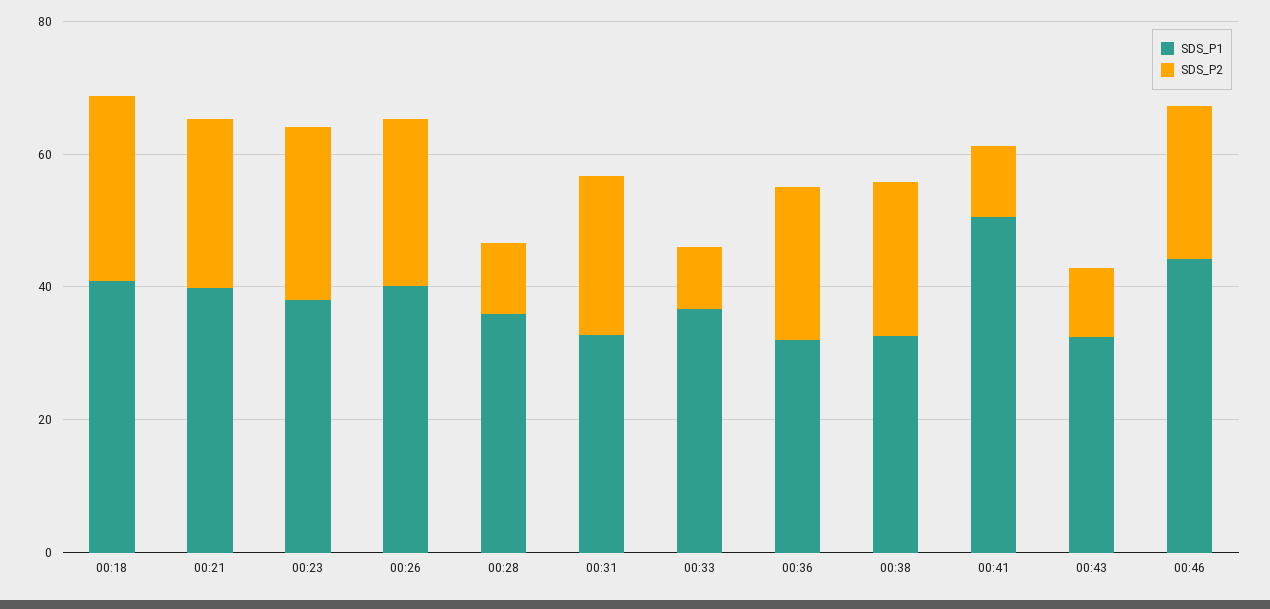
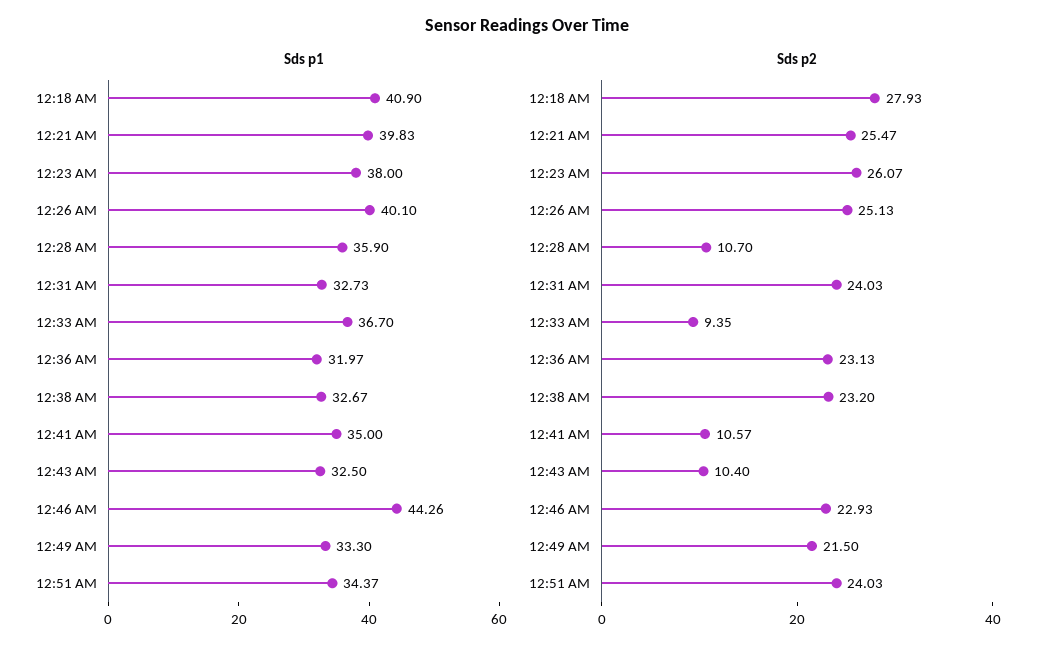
SDS_P1, 00:41: 50 -> 35
SDS_P1, 12:49 AM: none -> 33.3
SDS_P1, 12:51 AM: none -> 34.37
SDS_P2, 12:49 AM: none -> 21.5
SDS_P2, 12:51 AM: none -> 24.03

